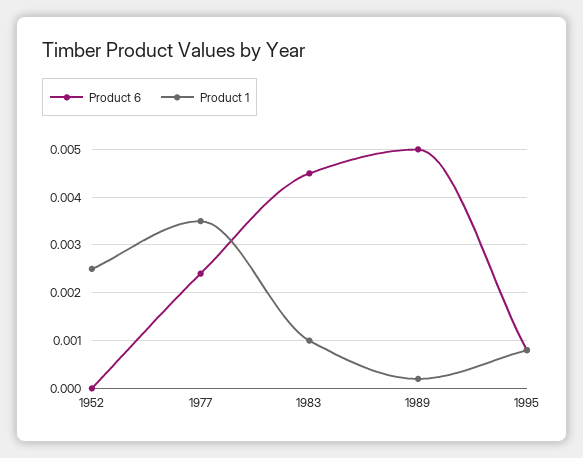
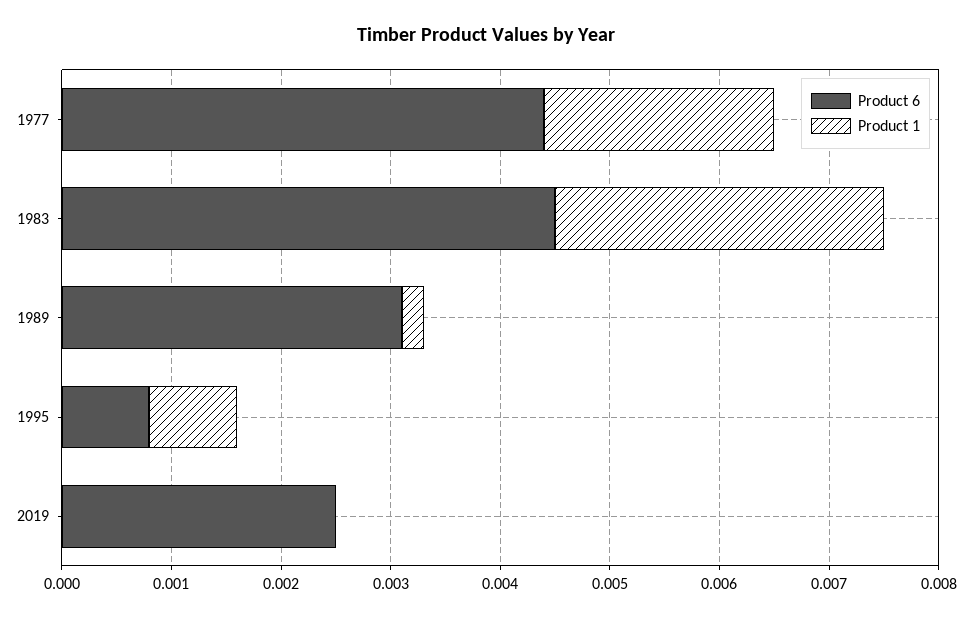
Product 6, 1952: 0 -> none
Product 1, 1952: 0.0025 -> none
Product 6, 1977: 0.0025 -> 0.0044
Product 1, 1977: 0.0035 -> 0.0021
Product 1, 1983: 0.001 -> 0.003
Product 6, 1989: 0.005 -> 0.0031
Product 6, 2019: none -> 0.0025
Product 1, 2019: none -> 0

